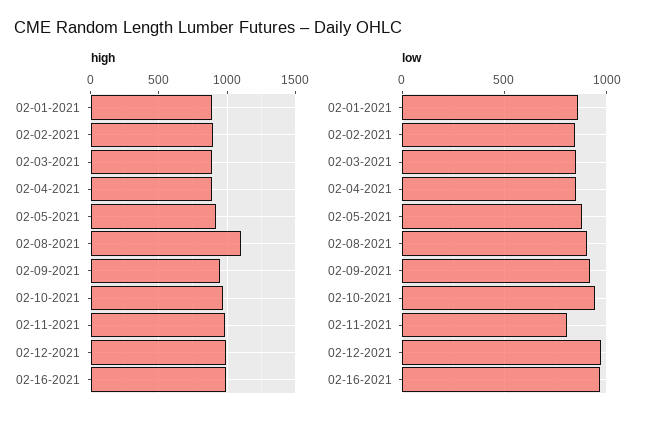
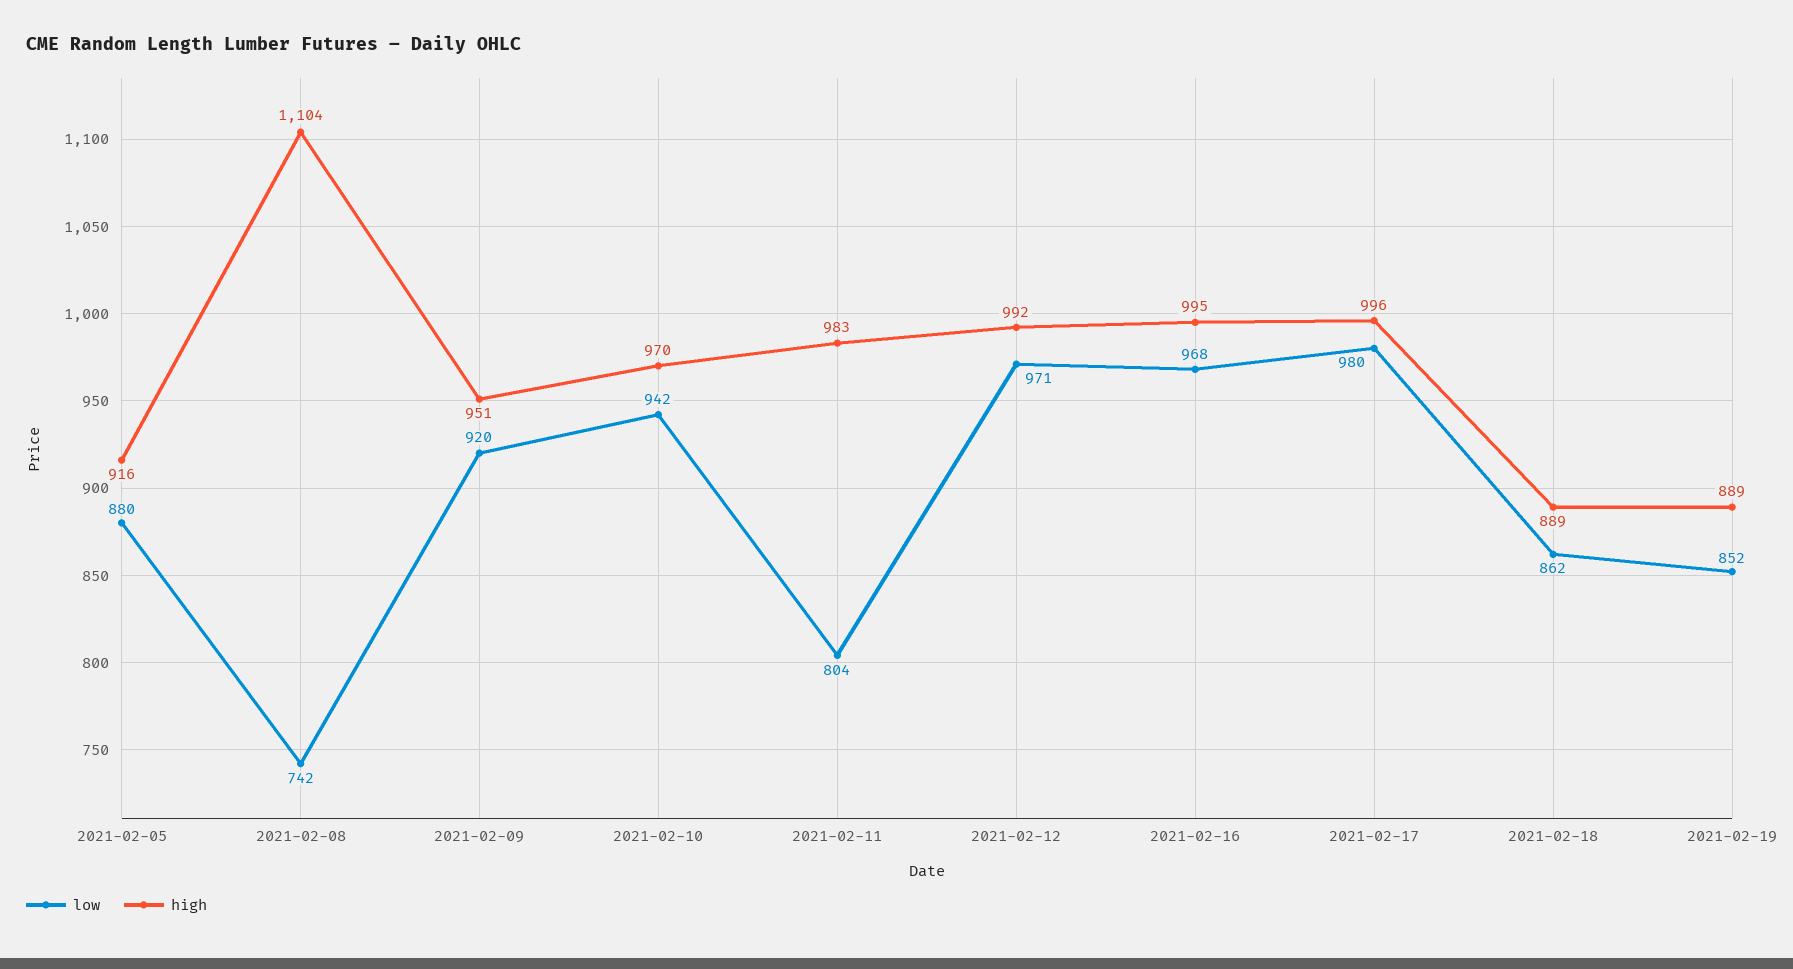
high, 02-01-2021: 900 -> none
high, 02-02-2021: 900 -> none
high, 02-03-2021: 900 -> none
high, 02-04-2021: 900 -> none
low, 02-01-2021: 850 -> none
low, 02-02-2021: 850 -> none
low, 02-03-2021: 850 -> none
low, 02-04-2021: 850 -> none
low, 02-08-2021: 900 -> 742
low, 2021-02-17: none -> 980
high, 2021-02-17: none -> 996
low, 2021-02-18: none -> 862
high, 2021-02-18: none -> 889
low, 2021-02-19: none -> 852
high, 2021-02-19: none -> 889

